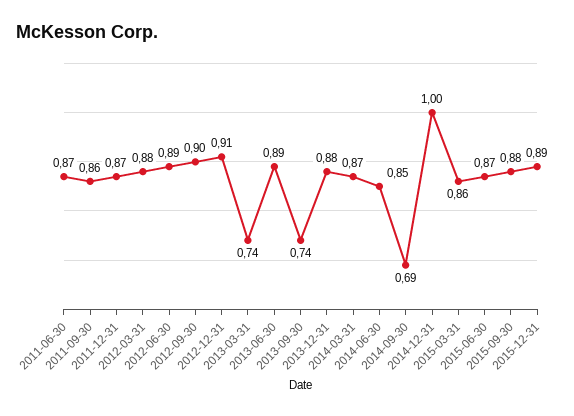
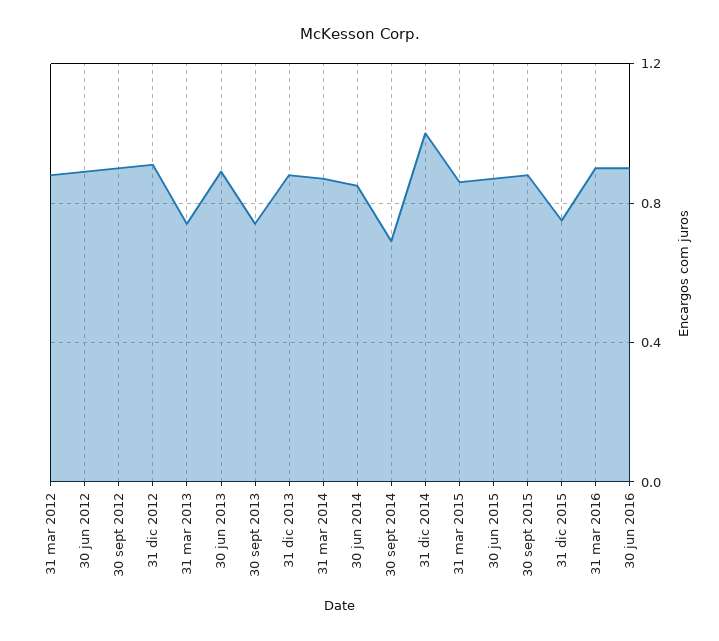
2011-06-30: 0.87 -> none
2011-09-30: 0.86 -> none
2011-12-31: 0.87 -> none
2015-12-31: 0.89 -> 0.75
31 mar 2016: none -> 0.9
30 jun 2016: none -> 0.9

